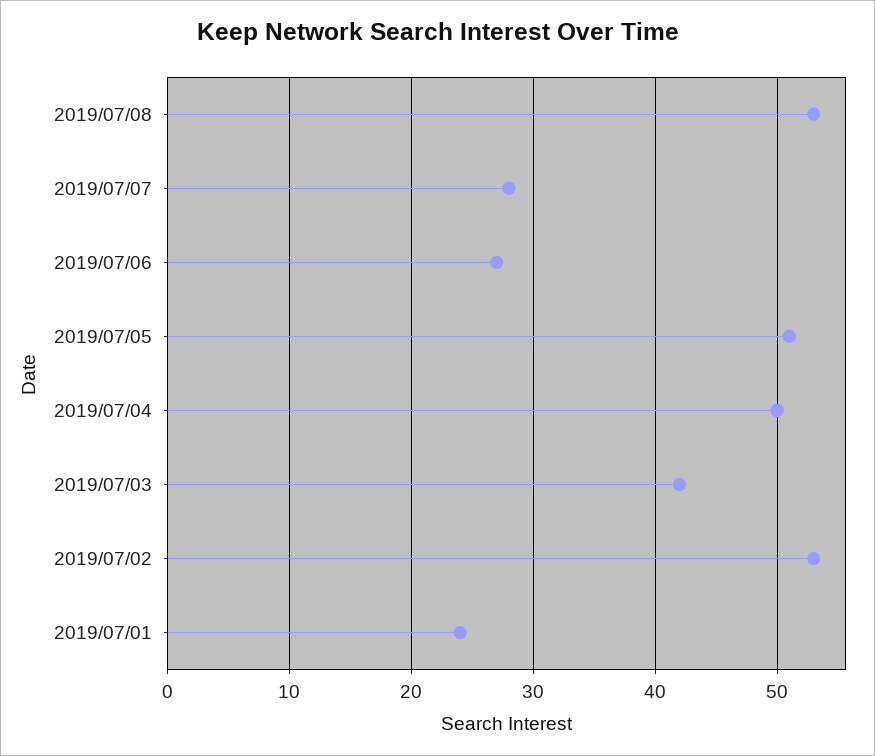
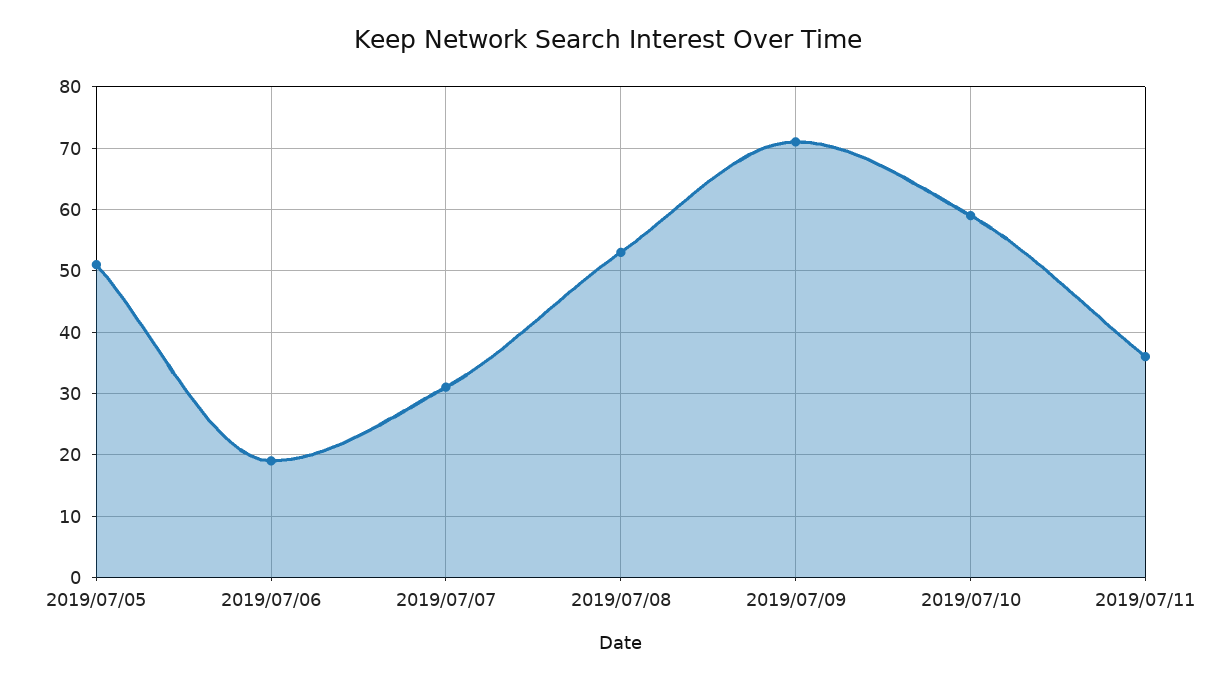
2019/07/07: 28 -> 31
2019/07/06: 27 -> 19
2019/07/04: 50 -> none
2019/07/03: 42 -> none
2019/07/02: 53 -> none
2019/07/01: 24 -> none
2019/07/09: none -> 71
2019/07/10: none -> 59
2019/07/11: none -> 36

